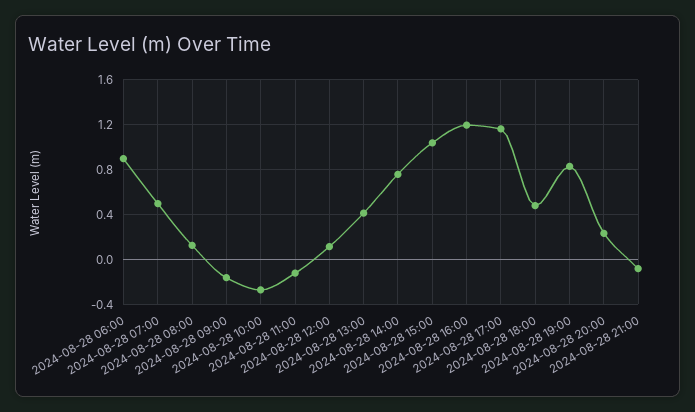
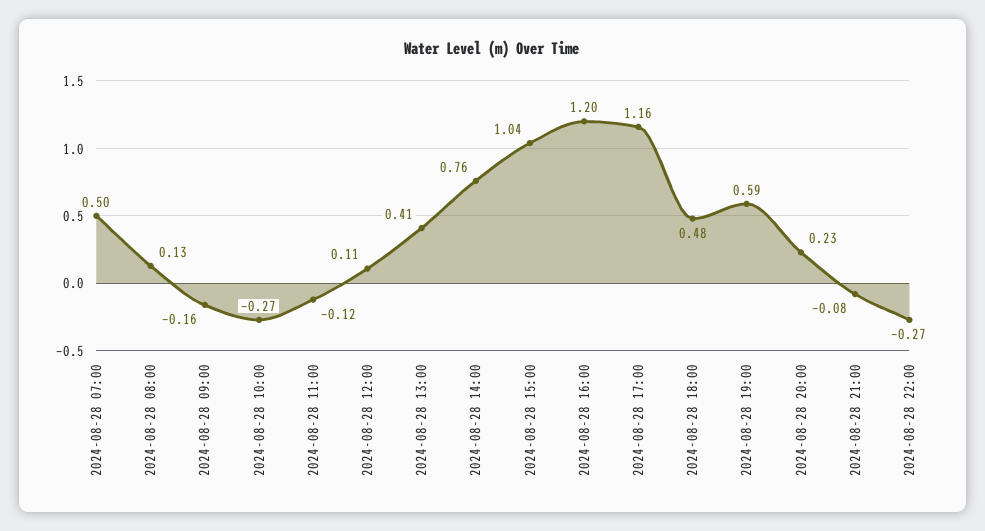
2024-08-28 06:00: 0.9 -> none
2024-08-28 19:00: 0.8 -> 0.59
2024-08-28 22:00: none -> -0.27

